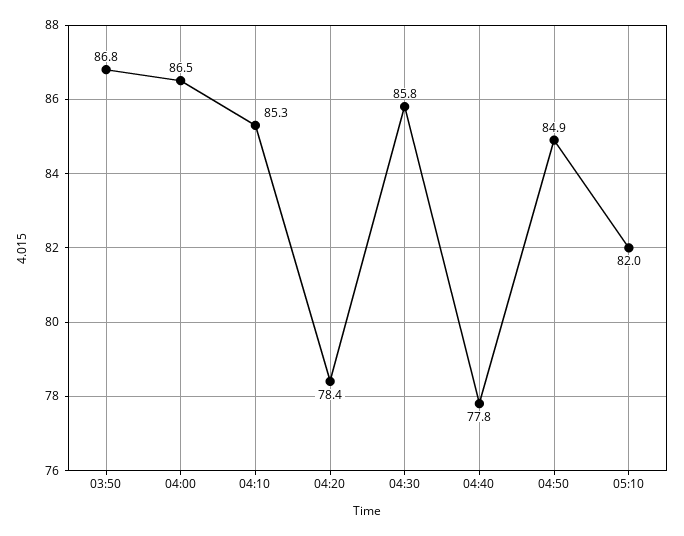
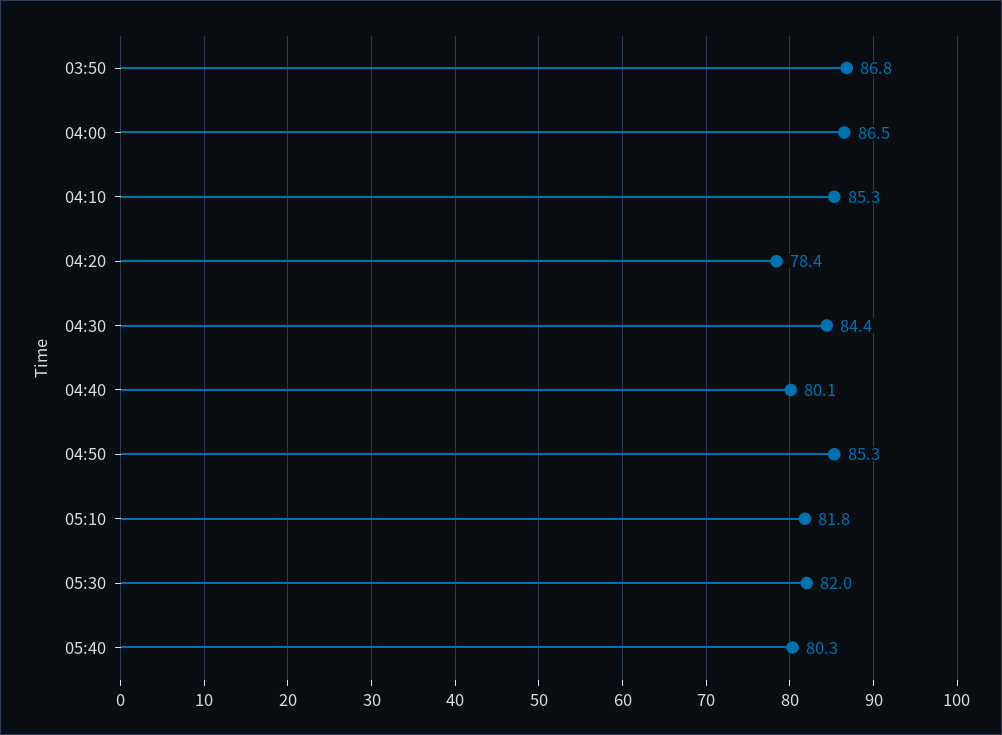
04:30: 85.8 -> 84.4
04:40: 77.8 -> 80.1
04:50: 84.9 -> 85.3
05:10: 82 -> 81.8
05:30: none -> 82
05:40: none -> 80.3

